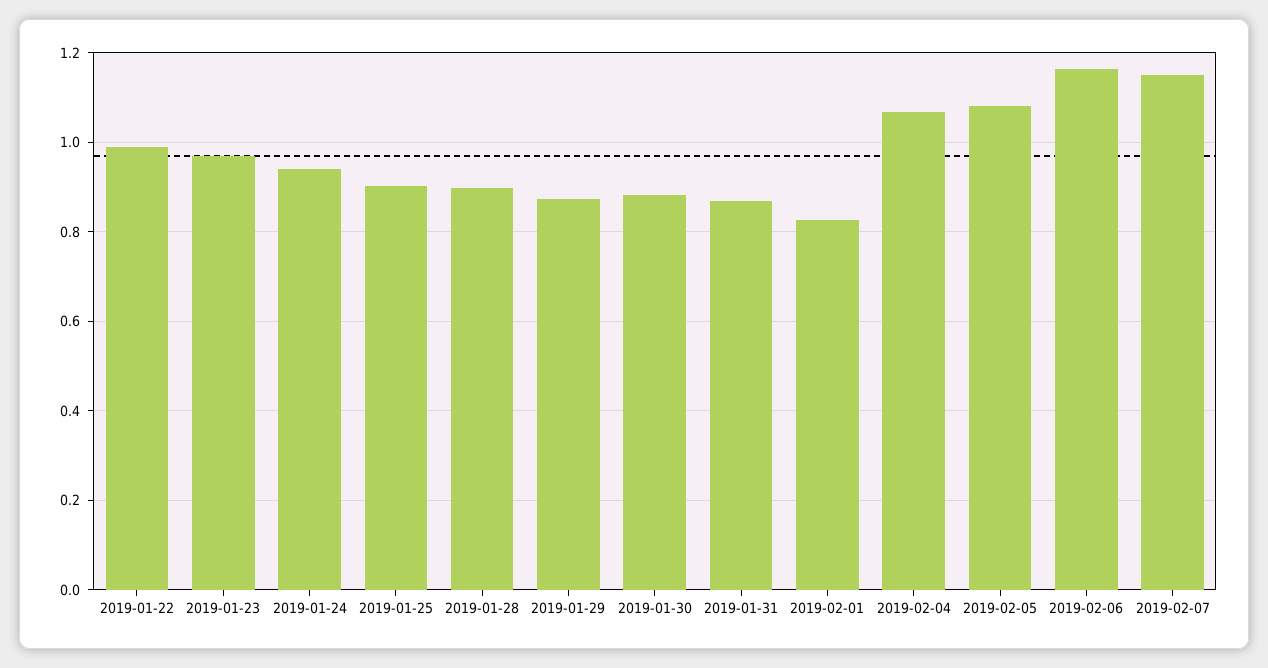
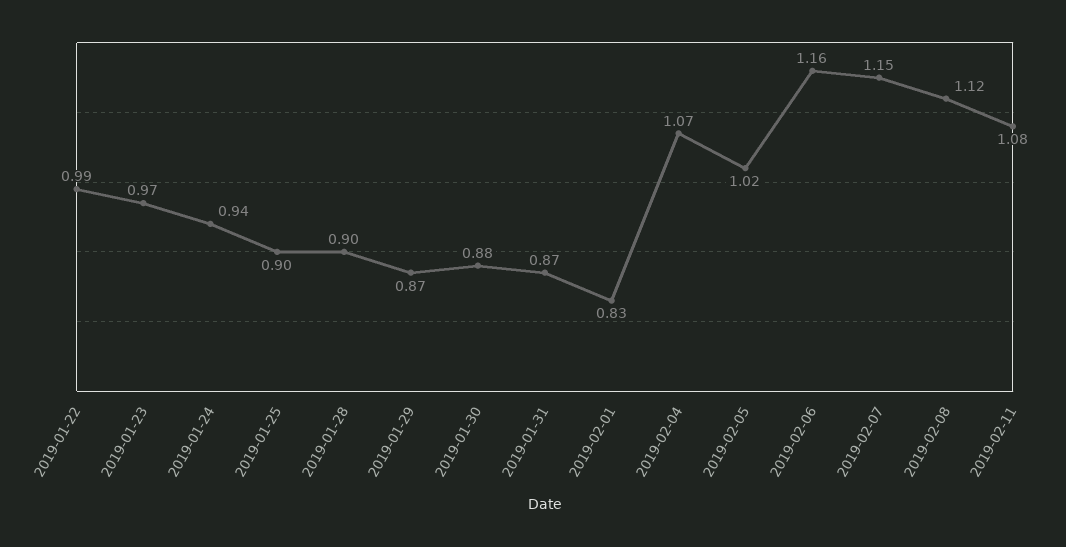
2019-02-05: 1.08 -> 1.02
2019-02-08: none -> 1.12
2019-02-11: none -> 1.08

